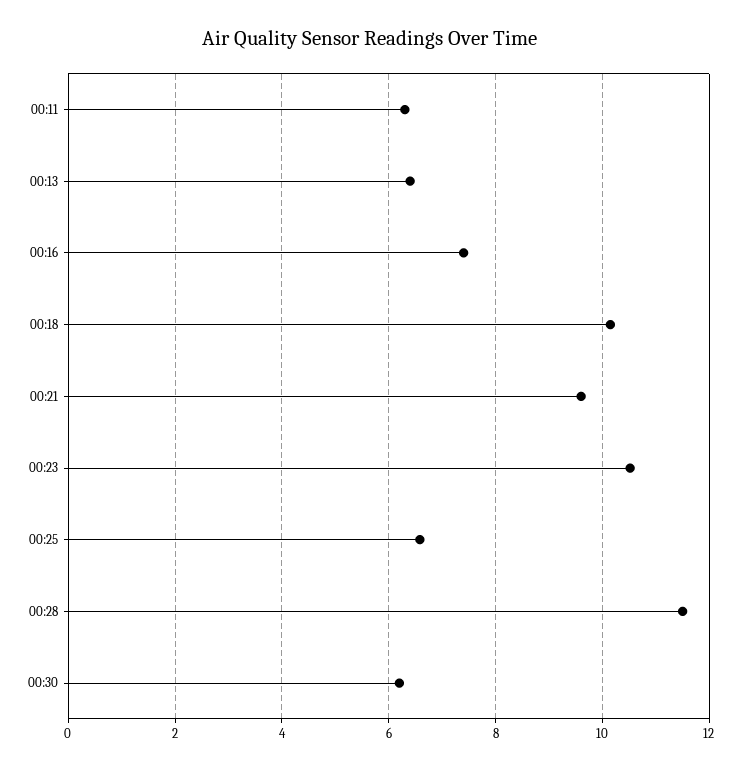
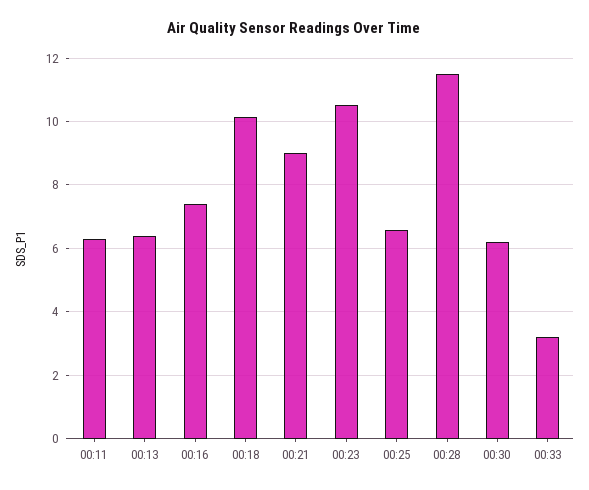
00:21: 9.6 -> 9
00:33: none -> 3.2

